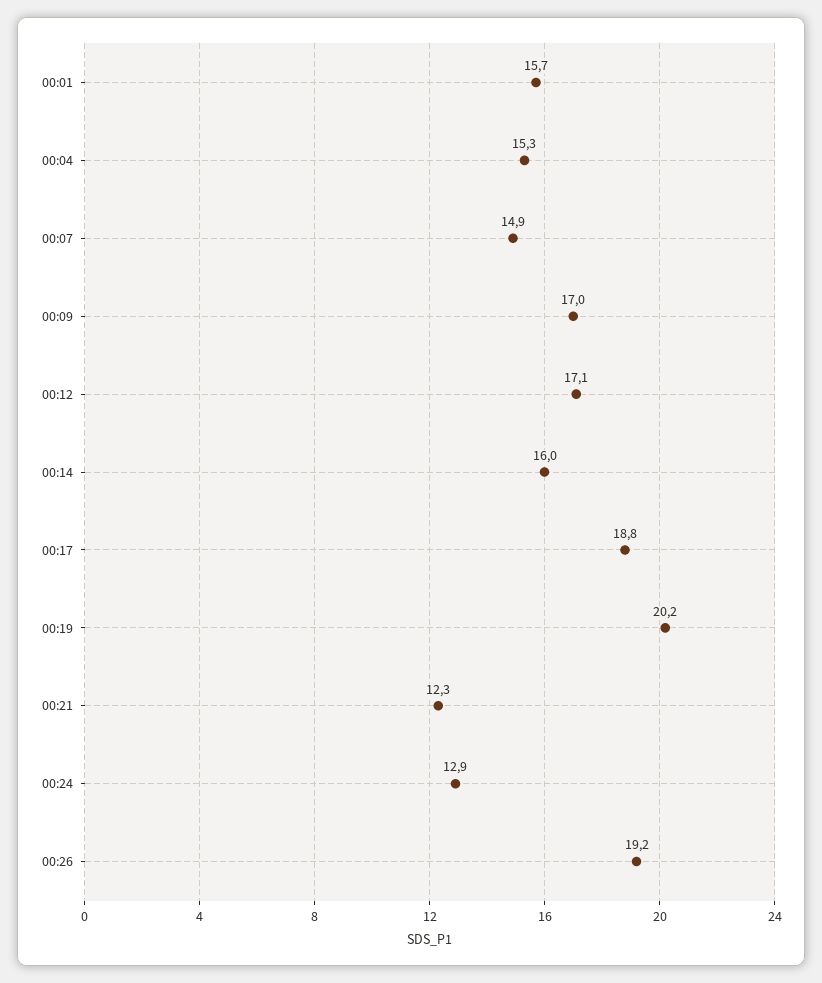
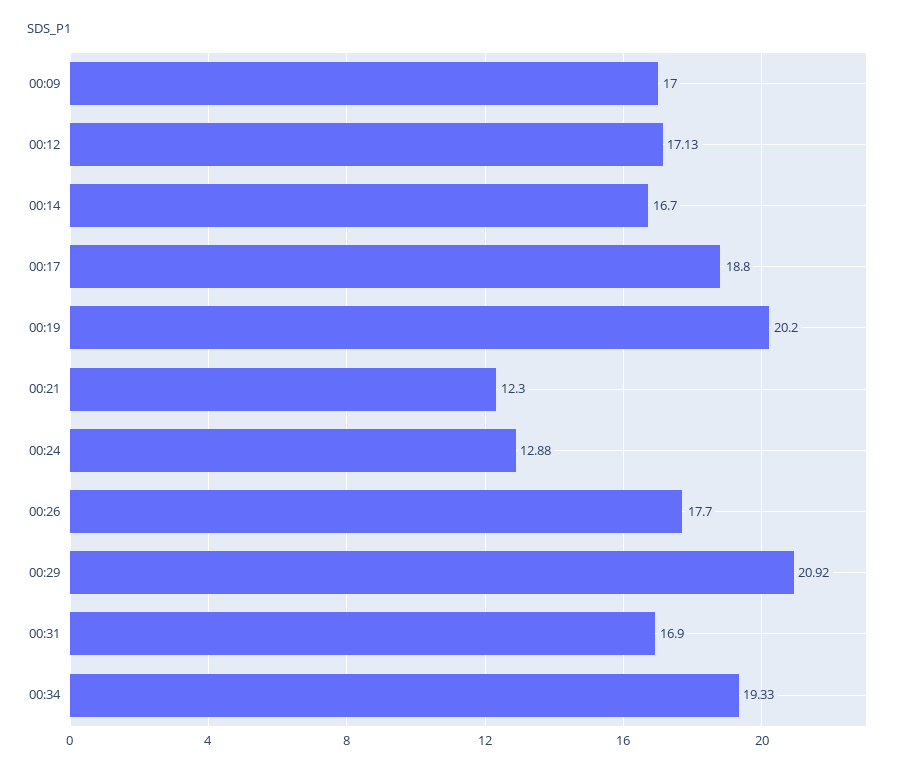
00:01: 15.7 -> none
00:04: 15.3 -> none
00:07: 14.9 -> none
00:14: 16 -> 16.7
00:26: 19.2 -> 17.7
00:29: none -> 20.92
00:31: none -> 16.9
00:34: none -> 19.33

